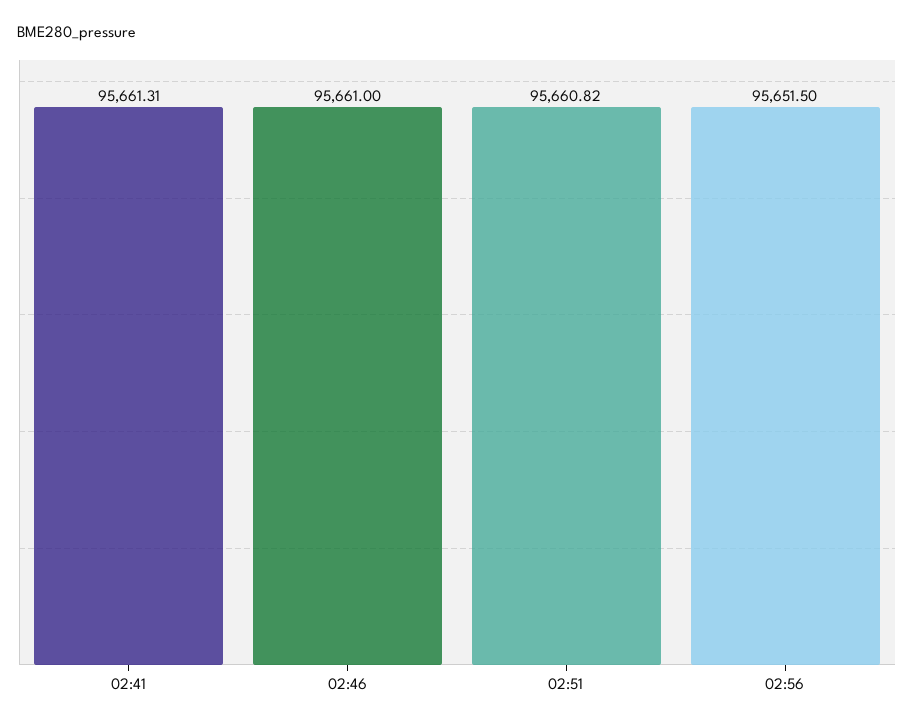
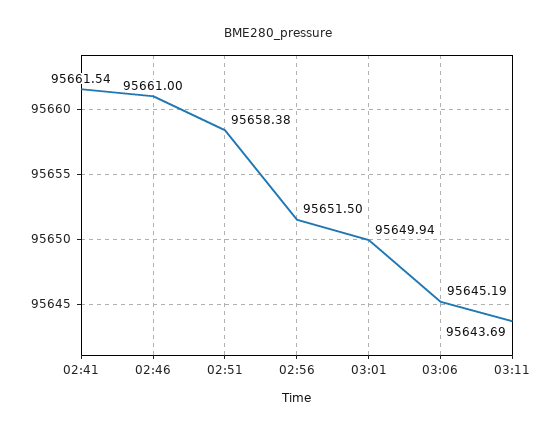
02:41: 95661.31 -> 95661.54
02:51: 95660.82 -> 95658.38
03:01: none -> 95649.94
03:06: none -> 95645.19
03:11: none -> 95643.69

